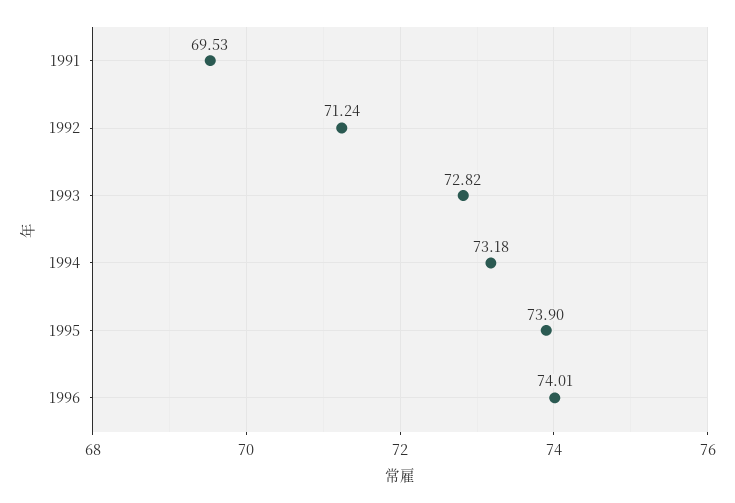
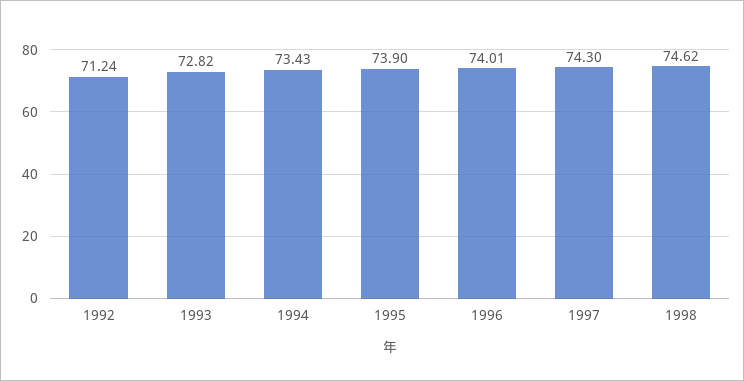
1991: 69.53 -> none
1994: 73.18 -> 73.43
1997: none -> 74.3
1998: none -> 74.62

